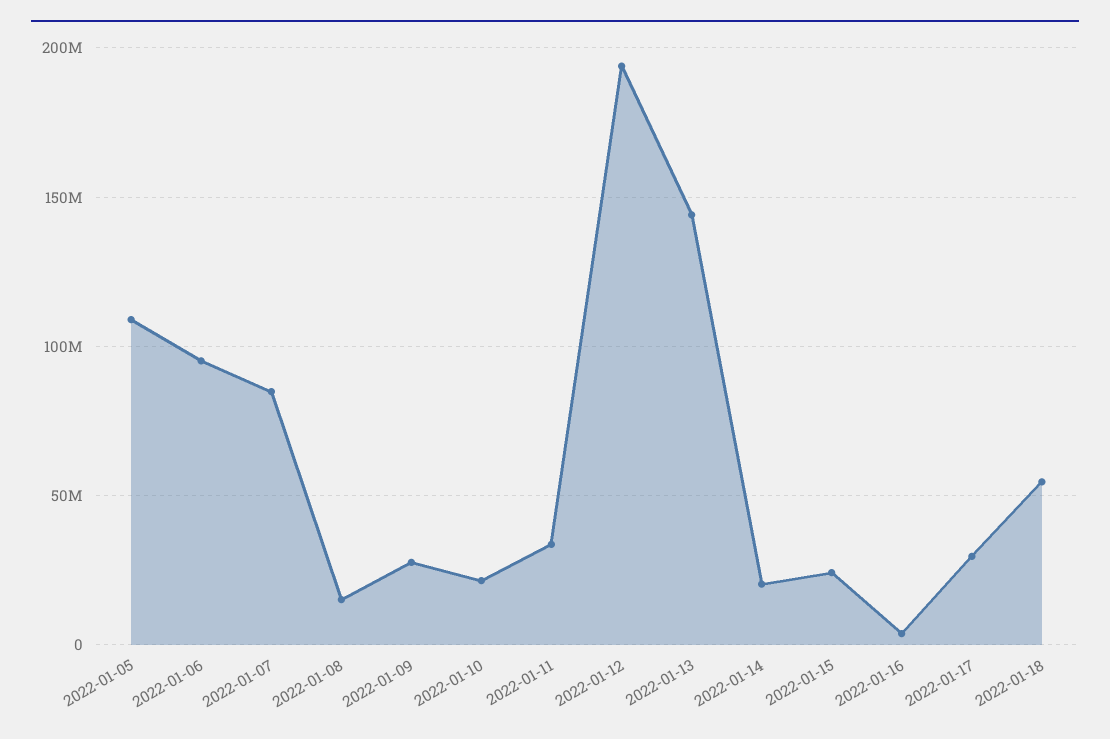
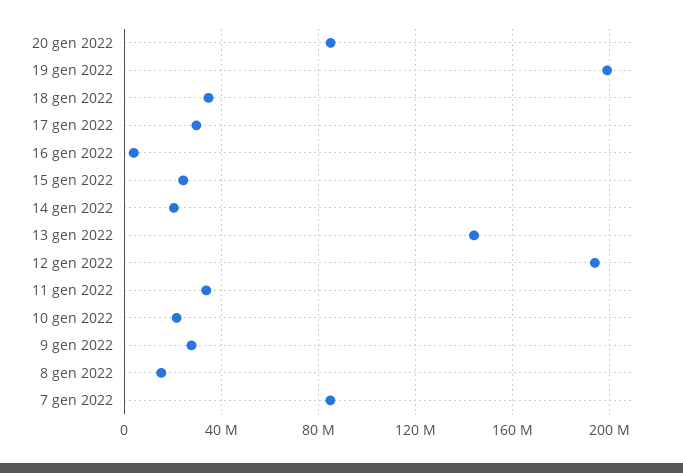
2022-01-05: 110000000 -> none
2022-01-06: 95000000 -> none
2022-01-18: 55000000 -> 35000000
20 gen 2022: none -> 85000000
19 gen 2022: none -> 200000000

